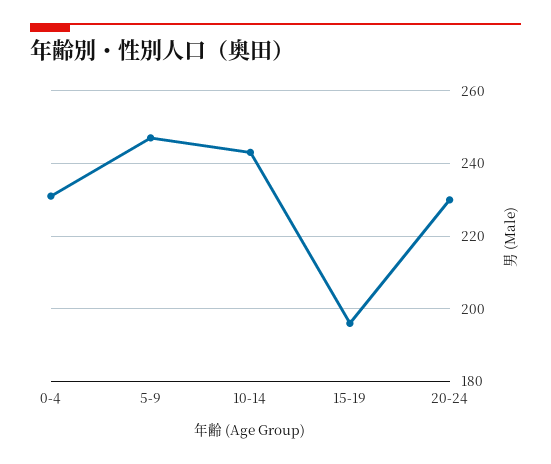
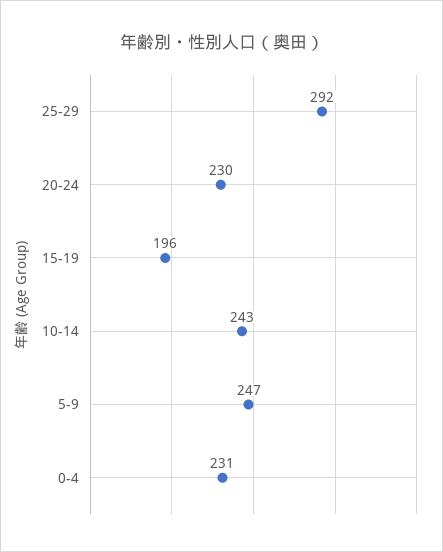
25-29: none -> 292

